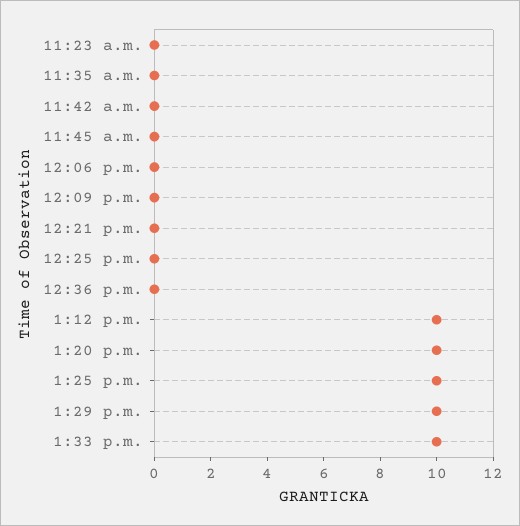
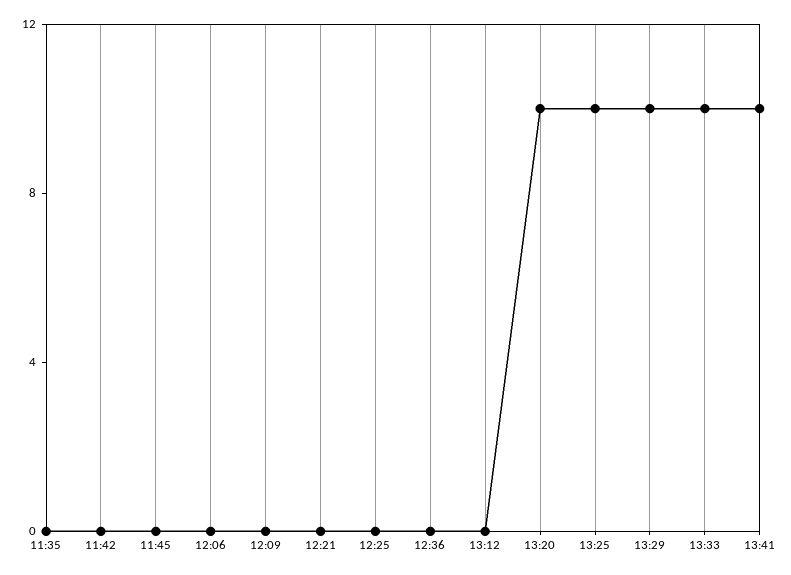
11:23 a.m.: 0 -> none
1:12 p.m.: 10 -> 0
13:41: none -> 10

